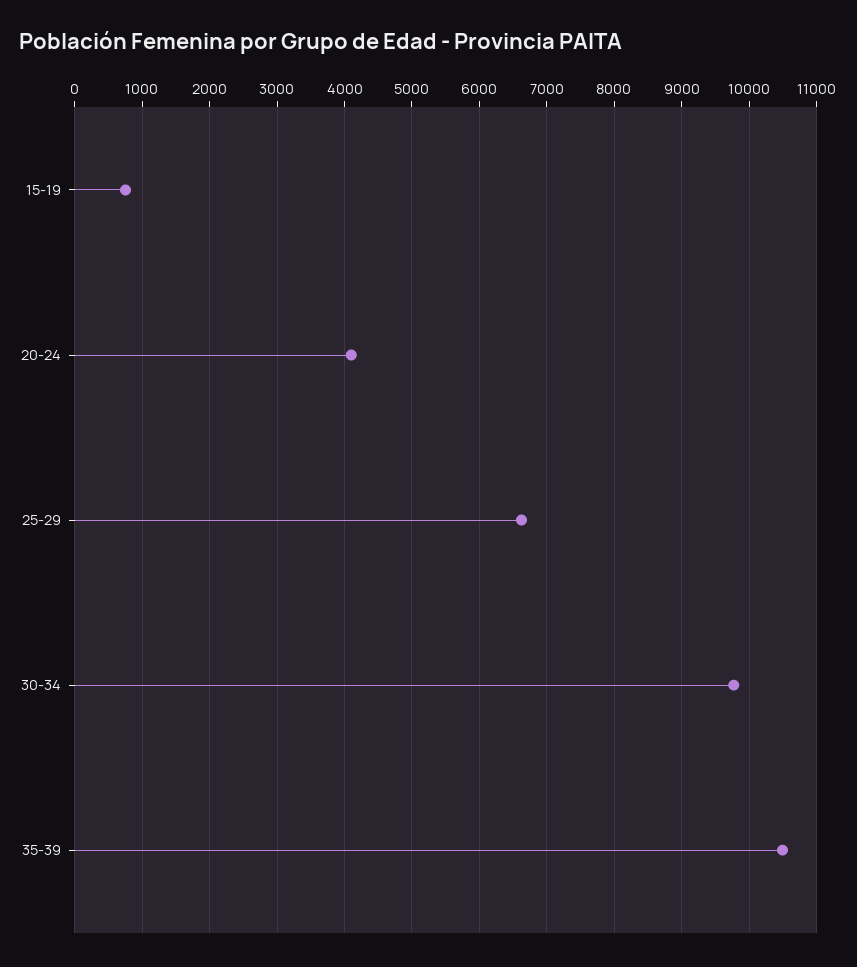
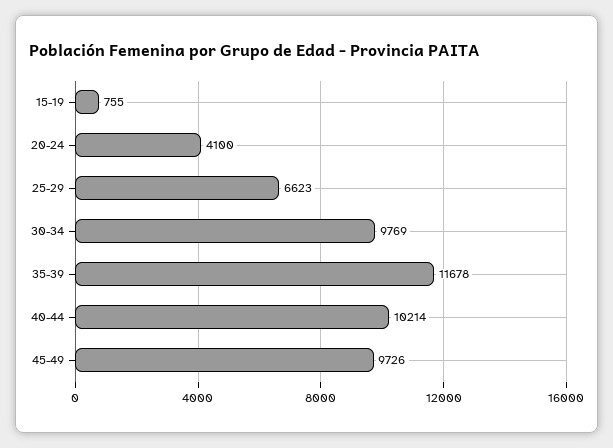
35-39: 10500 -> 11678
40-44: none -> 10214
45-49: none -> 9726

